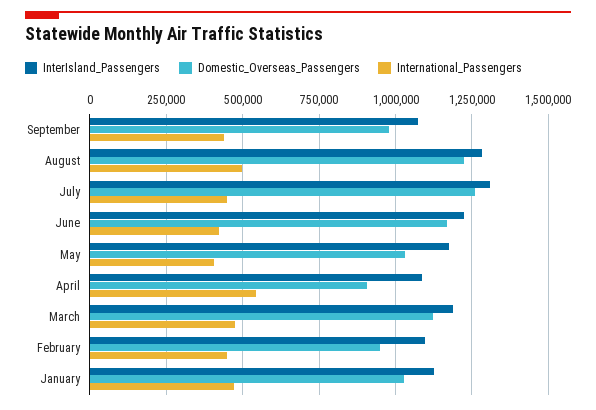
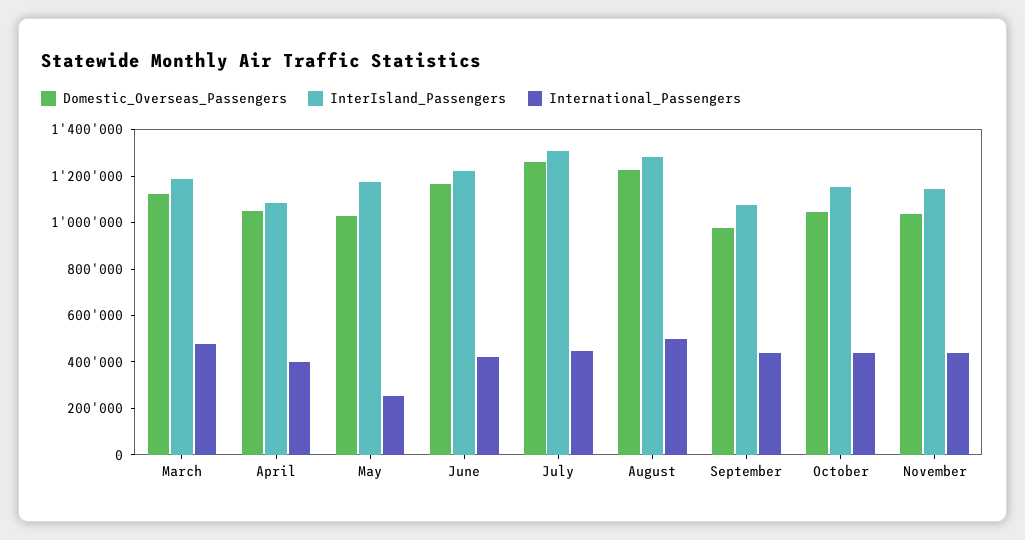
International_Passengers, May: 400000 -> 250000
Domestic_Overseas_Passengers, April: 900000 -> 1050000
International_Passengers, April: 550000 -> 400000
InterIsland_Passengers, February: 1100000 -> none
Domestic_Overseas_Passengers, February: 950000 -> none
International_Passengers, February: 450000 -> none
InterIsland_Passengers, January: 1125000 -> none
Domestic_Overseas_Passengers, January: 1025000 -> none
International_Passengers, January: 475000 -> none
Domestic_Overseas_Passengers, October: none -> 1050000
InterIsland_Passengers, October: none -> 1150000
International_Passengers, October: none -> 450000
Domestic_Overseas_Passengers, November: none -> 1050000
InterIsland_Passengers, November: none -> 1150000
International_Passengers, November: none -> 450000

